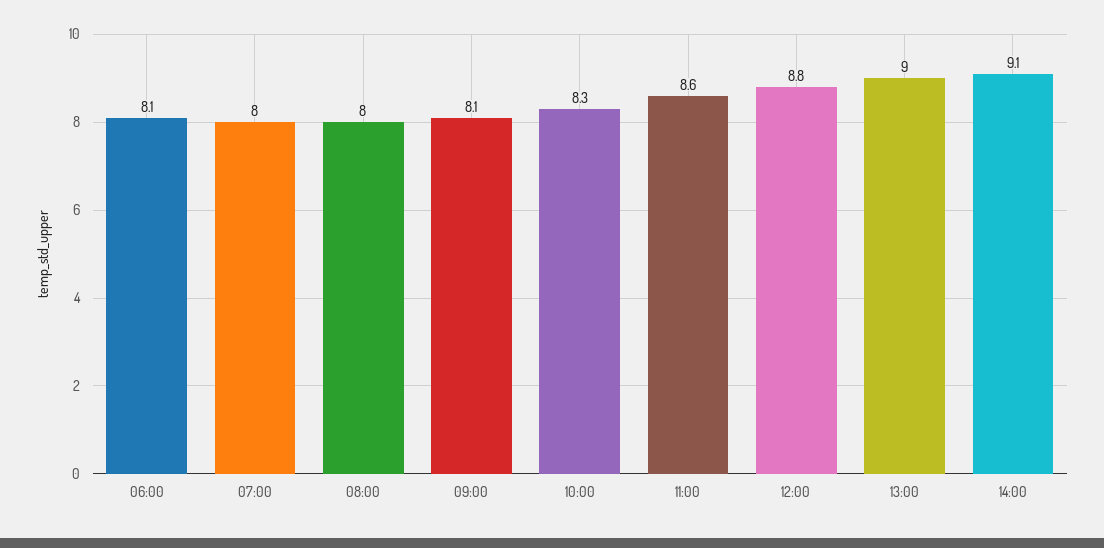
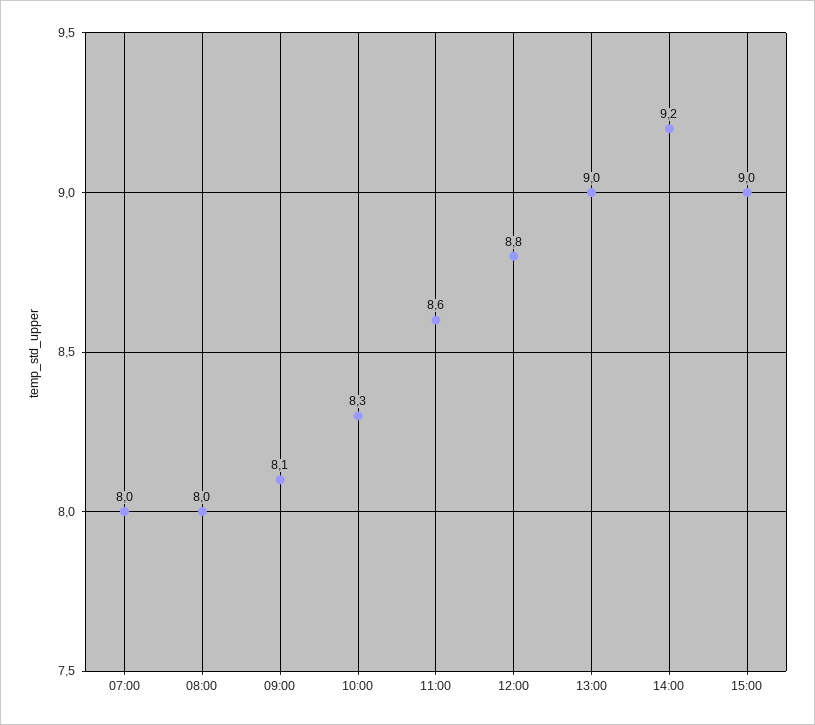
06:00: 8.1 -> none
14:00: 9.1 -> 9.2
15:00: none -> 9

